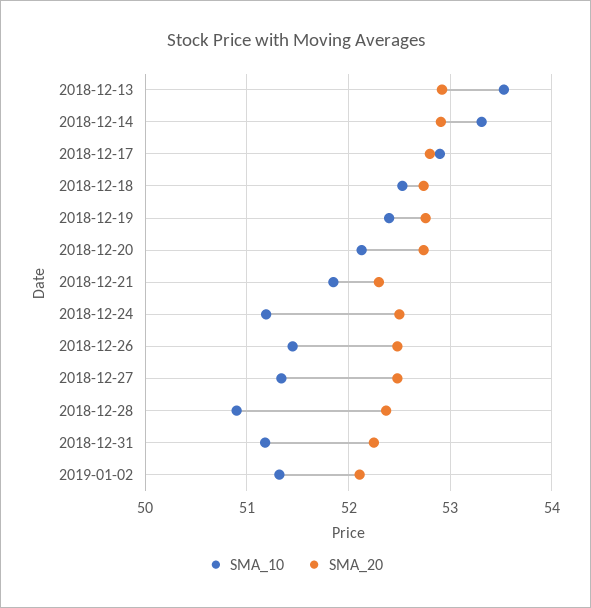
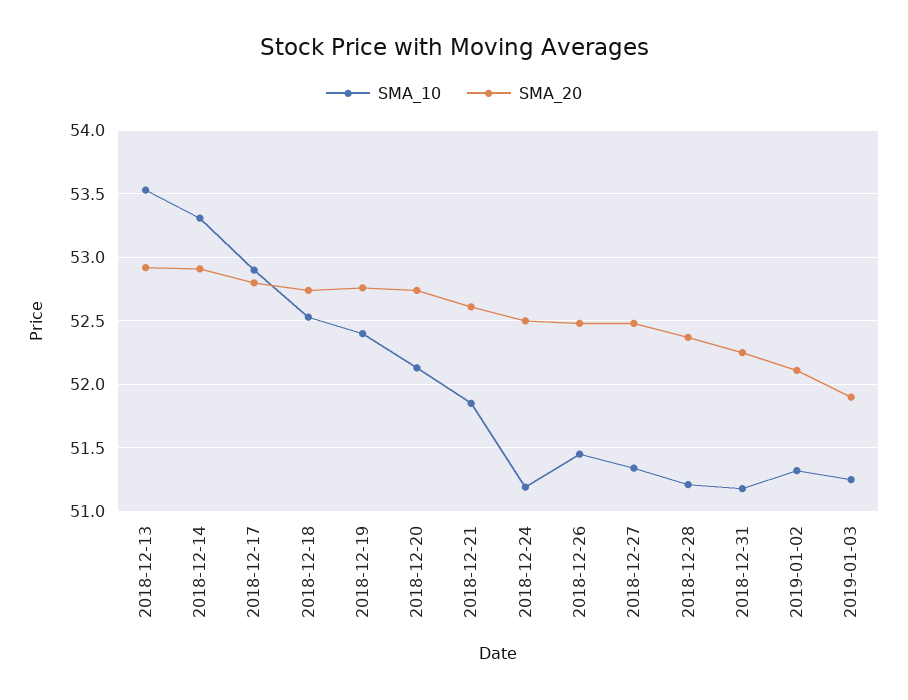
SMA_20, 2018-12-21: 52.3 -> 52.6
SMA_10, 2018-12-28: 50.9 -> 51.2
SMA_10, 2019-01-03: none -> 51.25
SMA_20, 2019-01-03: none -> 51.9

